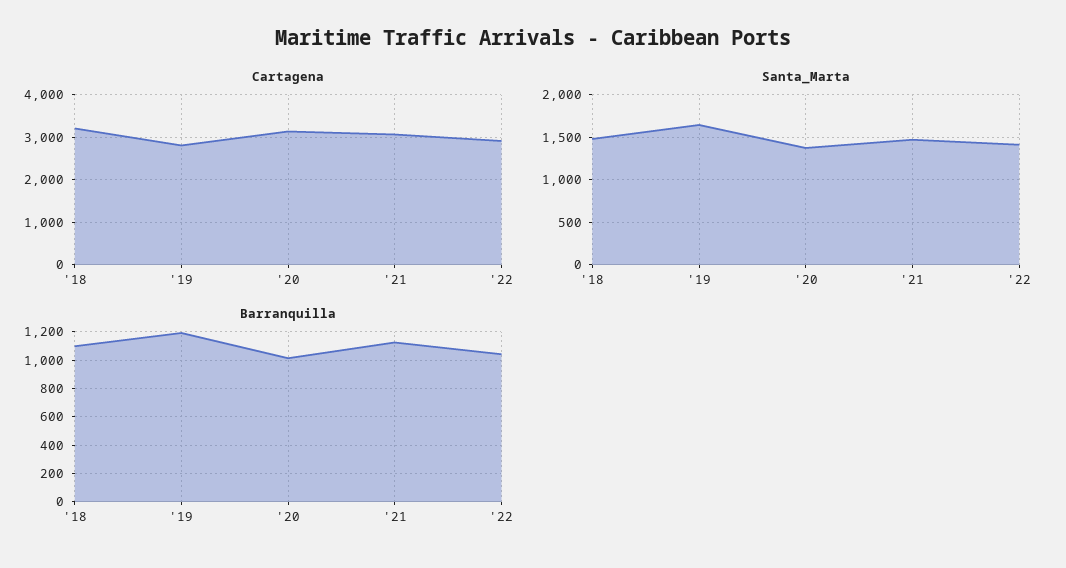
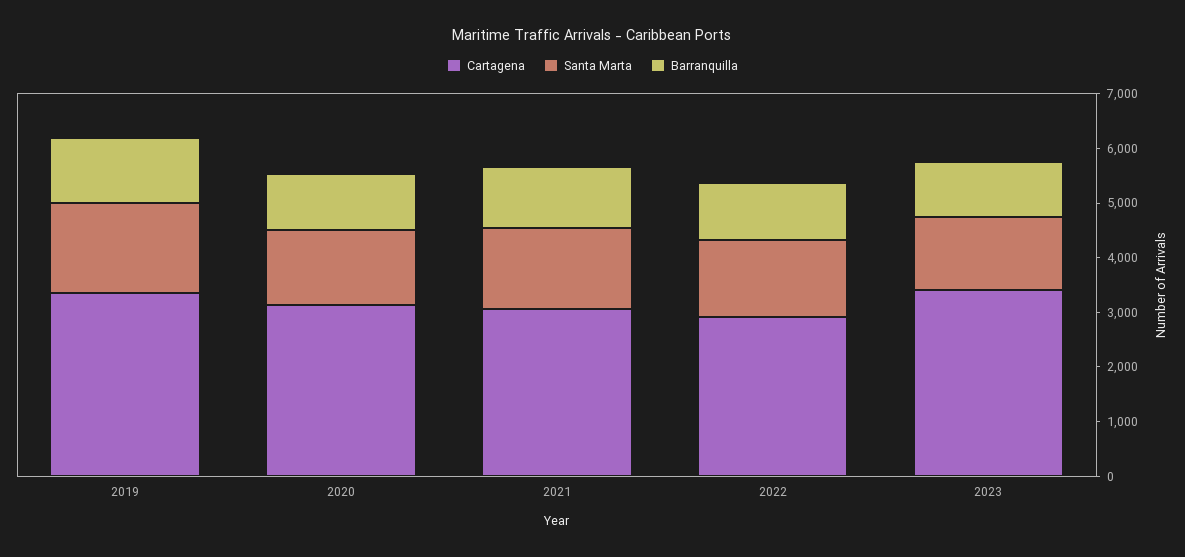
Cartagena, '18: 3200 -> none
Cartagena, '19: 2800 -> 3400
Santa_Marta, '18: 1500 -> none
Barranquilla, '18: 1100 -> none
Cartagena, 2023: none -> 3400
Santa_Marta, 2023: none -> 1400
Barranquilla, 2023: none -> 1000

